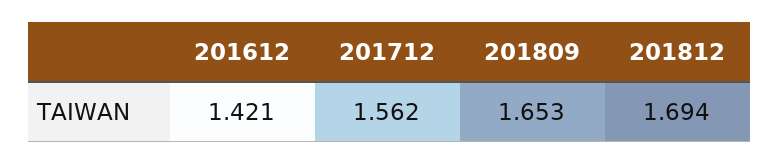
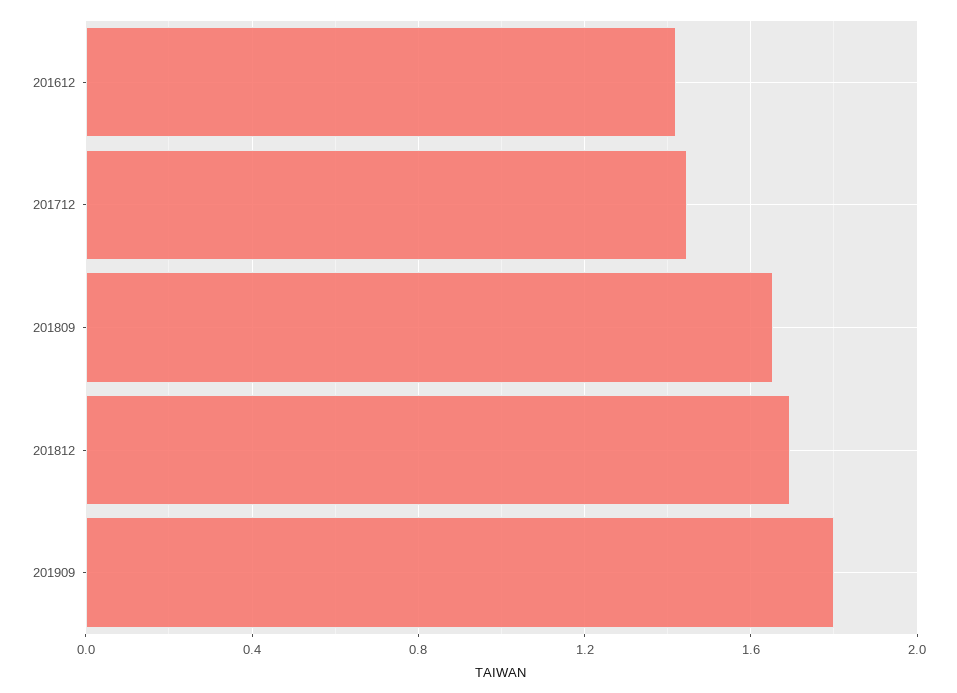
201712: 1.562 -> 1.45
201909: none -> 1.8

